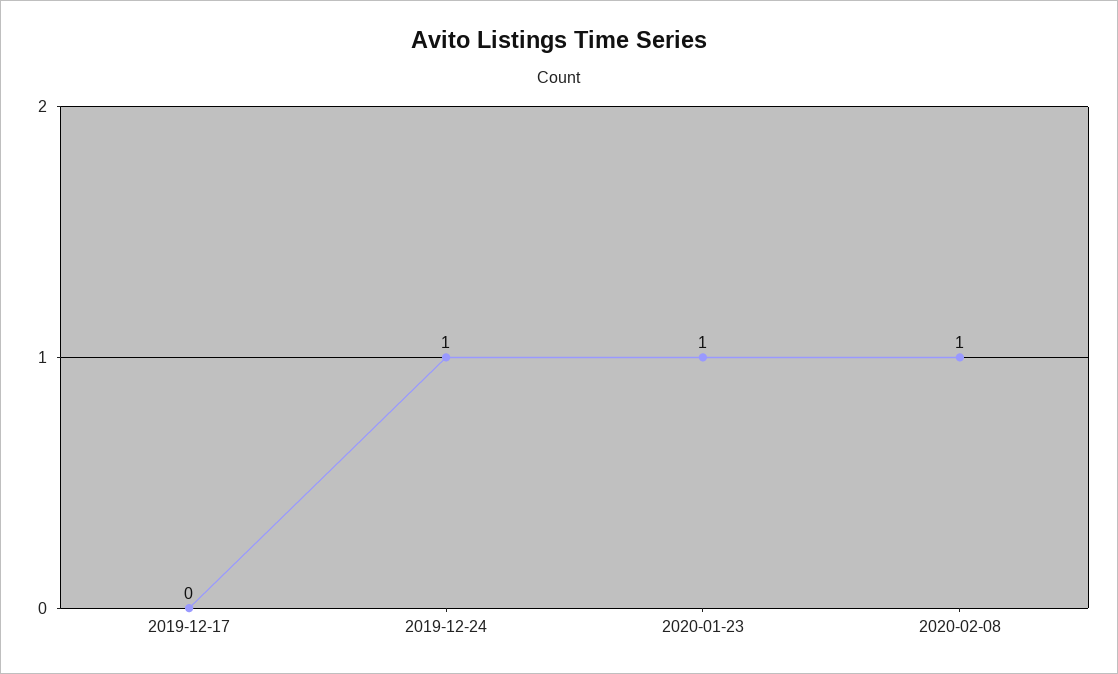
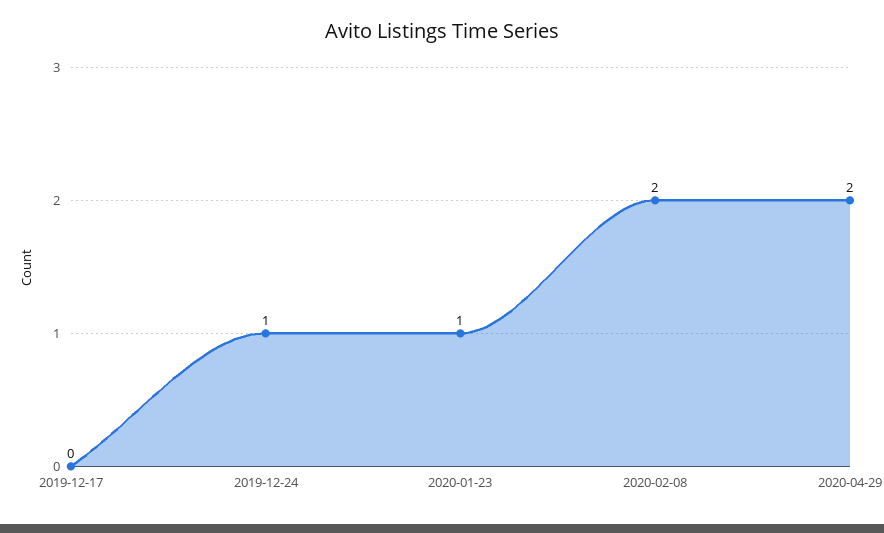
2020-02-08: 1 -> 2
2020-04-29: none -> 2

